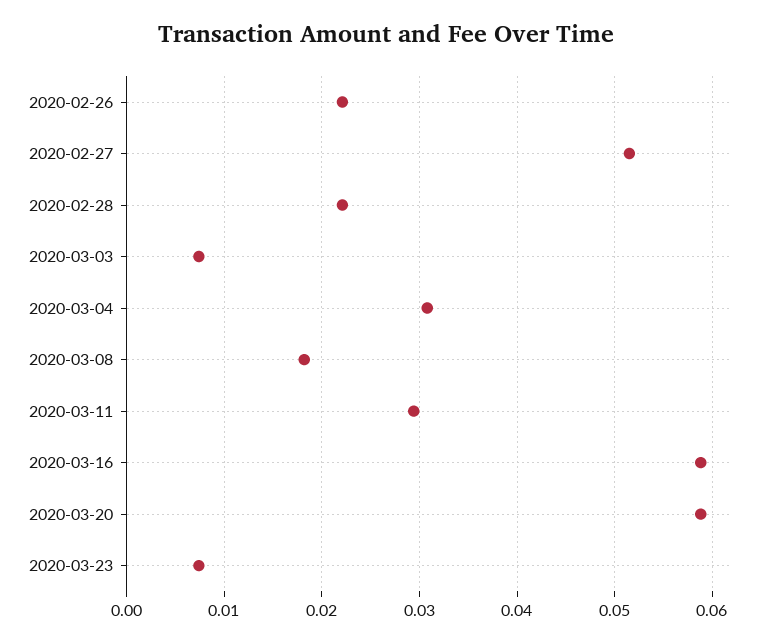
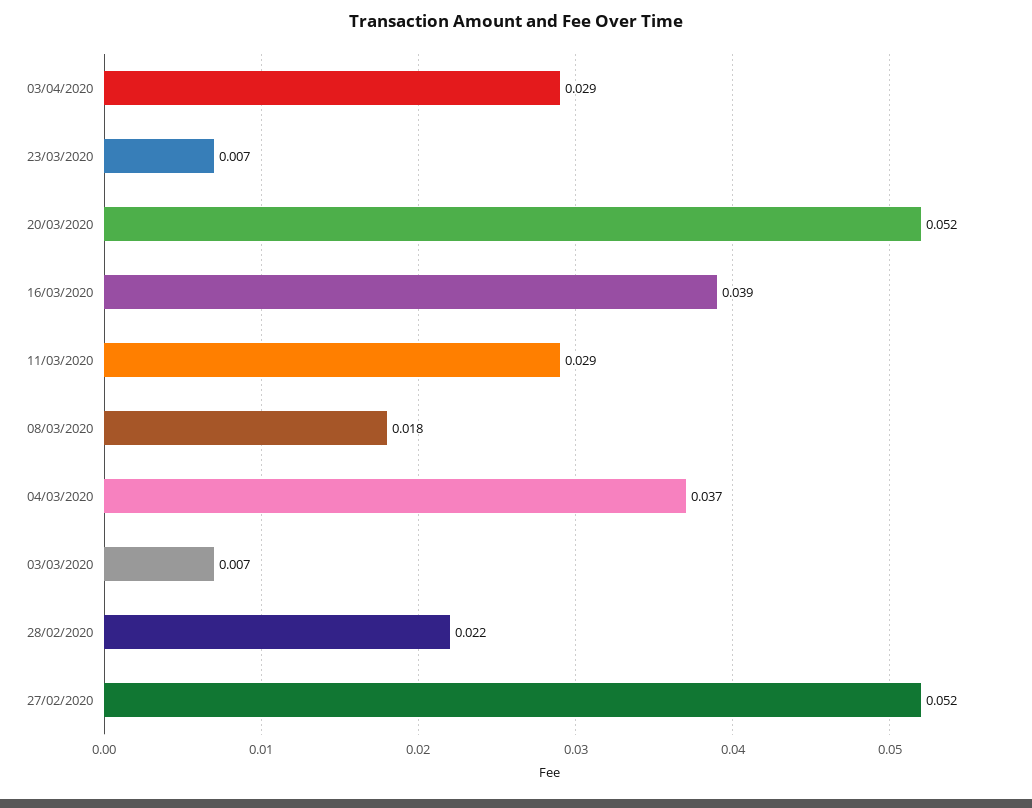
2020-02-26: 0.022 -> none
2020-03-04: 0.031 -> 0.037
2020-03-16: 0.059 -> 0.039
2020-03-20: 0.059 -> 0.052
03/04/2020: none -> 0.029

